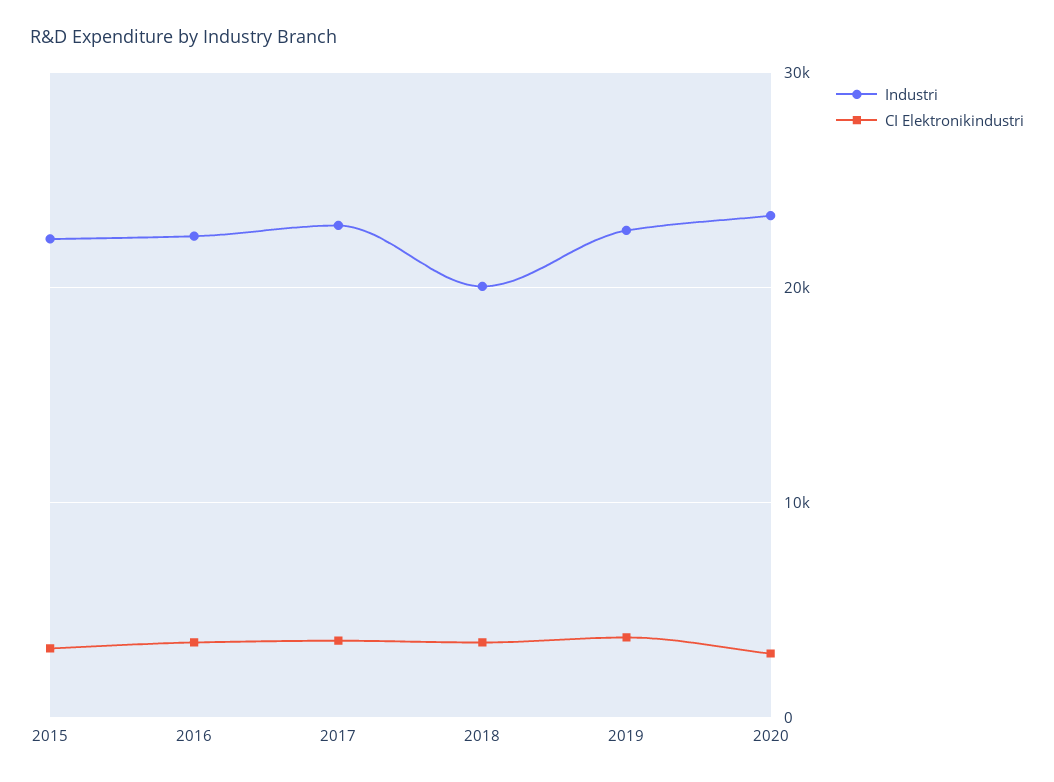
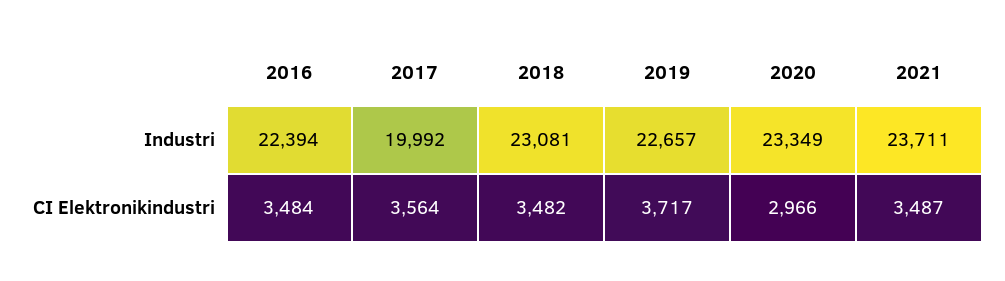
Industri, 2015: 22000 -> none
CI Elektronikindustri, 2015: 3000 -> none
Industri, 2017: 23000 -> 19992
Industri, 2018: 20000 -> 23081
Industri, 2021: none -> 23711
CI Elektronikindustri, 2021: none -> 3487

